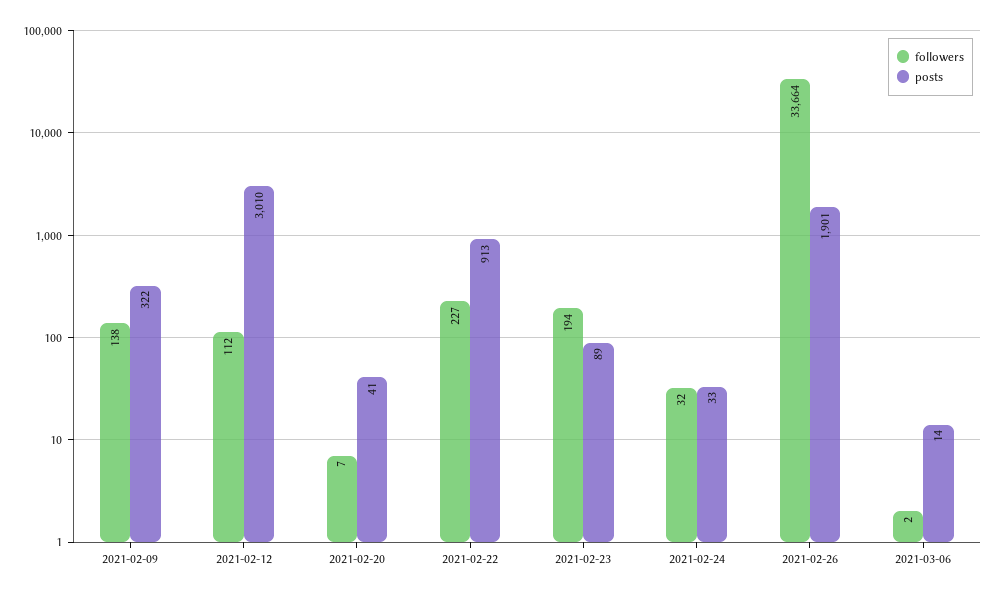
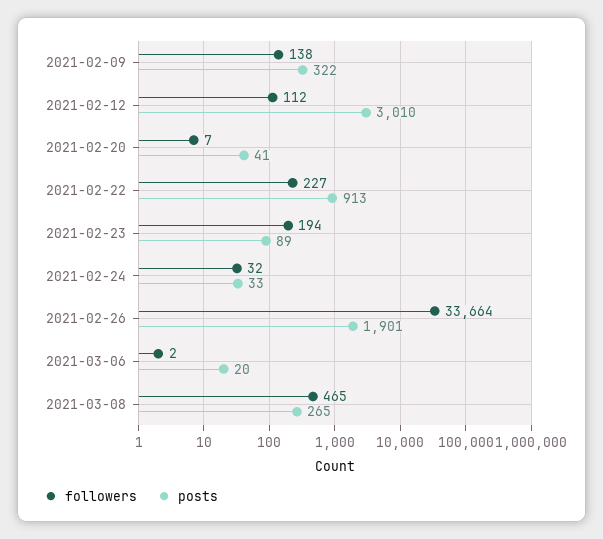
posts, 2021-03-06: 14 -> 20
followers, 2021-03-08: none -> 465
posts, 2021-03-08: none -> 265

